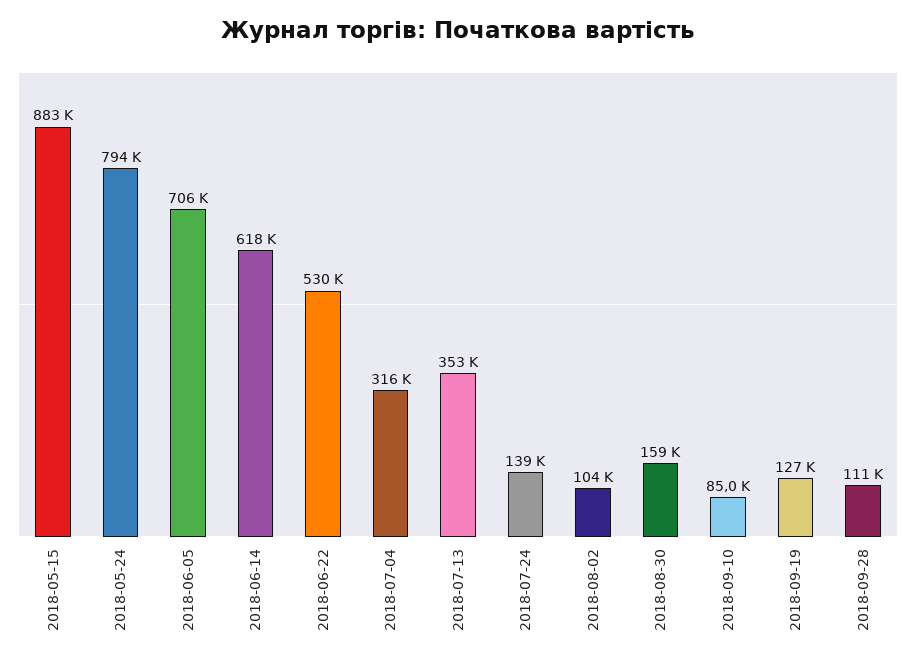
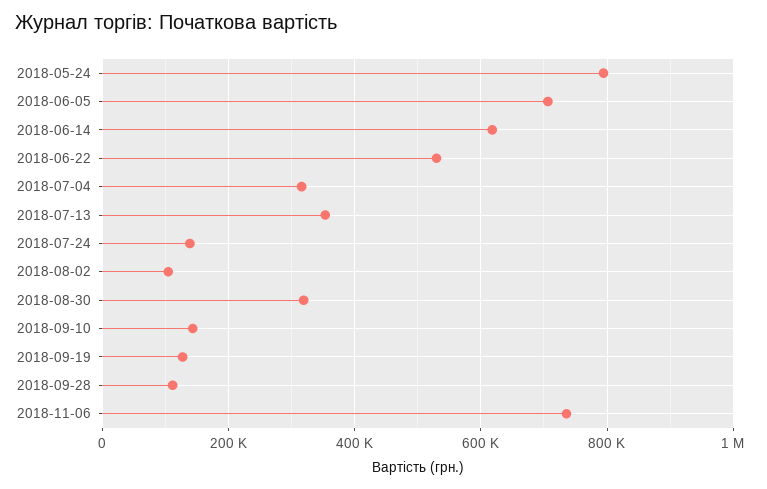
2018-05-15: 883000 -> none
2018-08-30: 159000 -> 320000
2018-09-10: 85000 -> 140000
2018-11-06: none -> 740000

